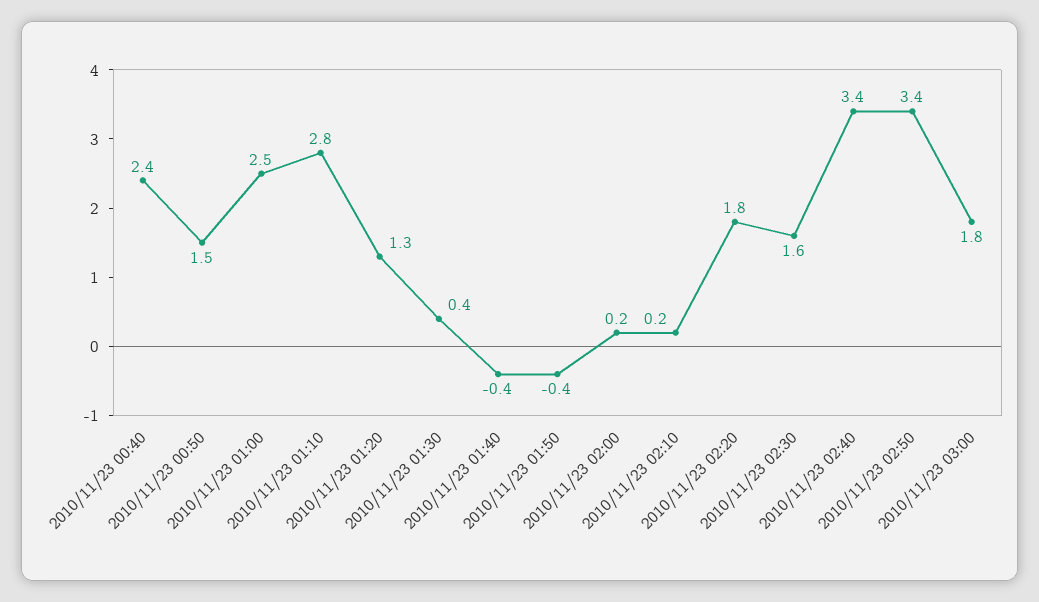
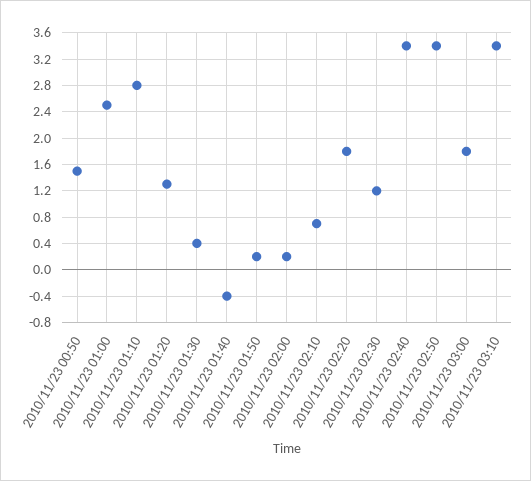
2010/11/23 00:40: 2.4 -> none
2010/11/23 01:50: -0.4 -> 0.2
2010/11/23 02:10: 0.2 -> 0.7
2010/11/23 02:30: 1.6 -> 1.2
2010/11/23 03:10: none -> 3.4

